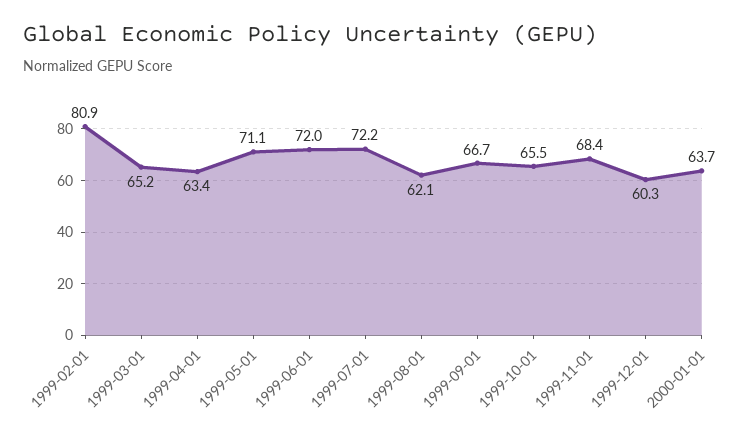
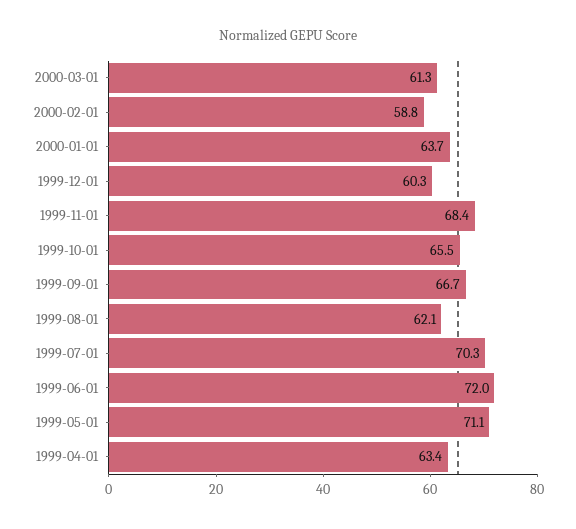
1999-02-01: 80.9 -> none
1999-03-01: 65.2 -> none
1999-07-01: 72.2 -> 70.3
2000-03-01: none -> 61.3
2000-02-01: none -> 58.8

